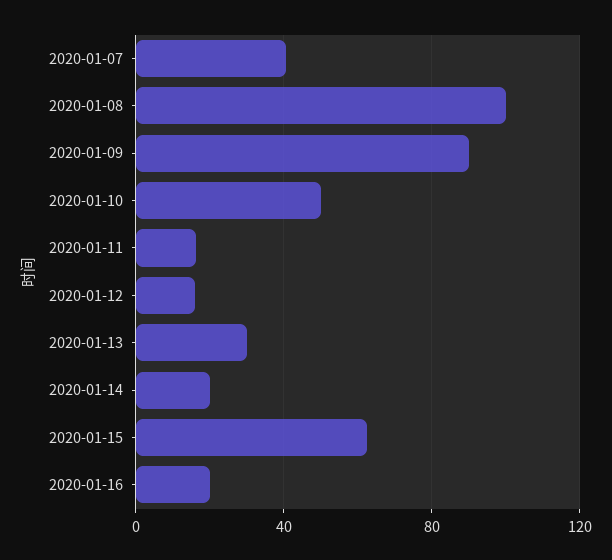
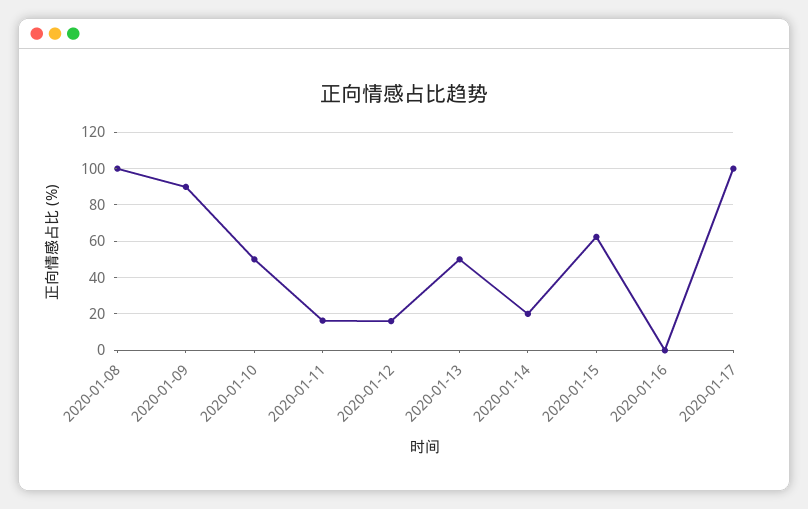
2020-01-07: 40 -> none
2020-01-13: 30 -> 50
2020-01-16: 20 -> 0
2020-01-17: none -> 100

